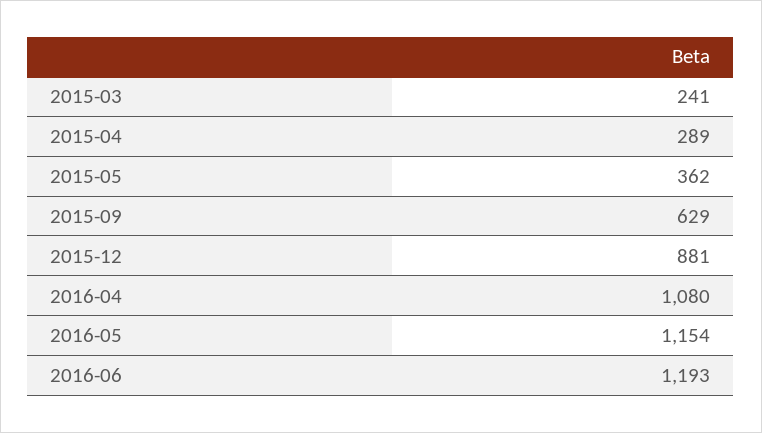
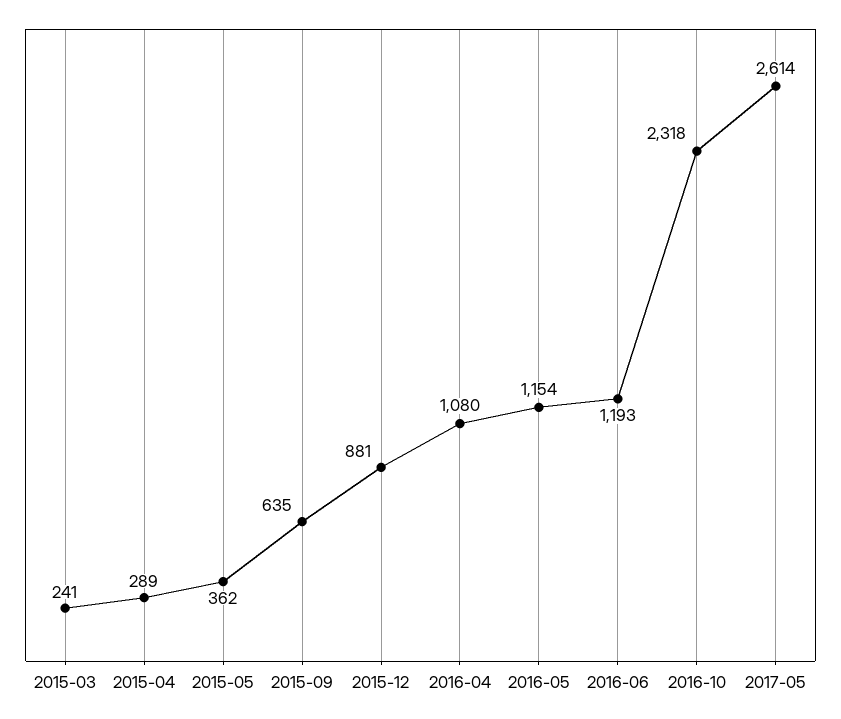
2015-09: 629 -> 635
2016-10: none -> 2318
2017-05: none -> 2614

